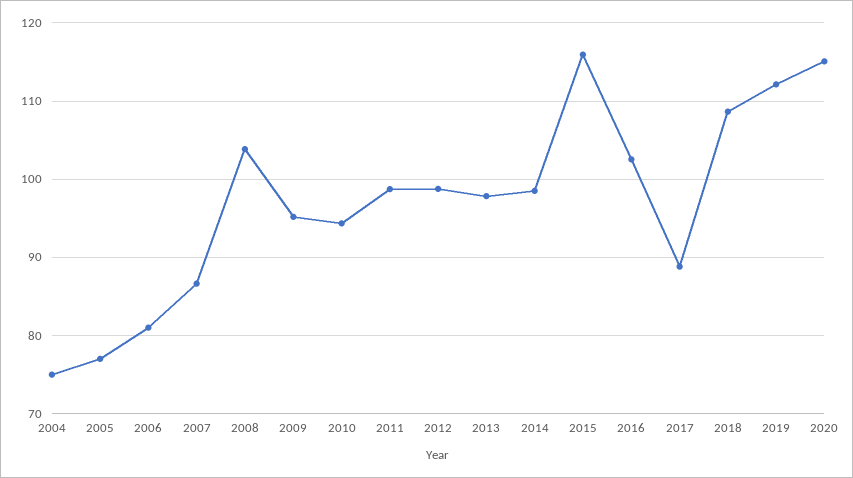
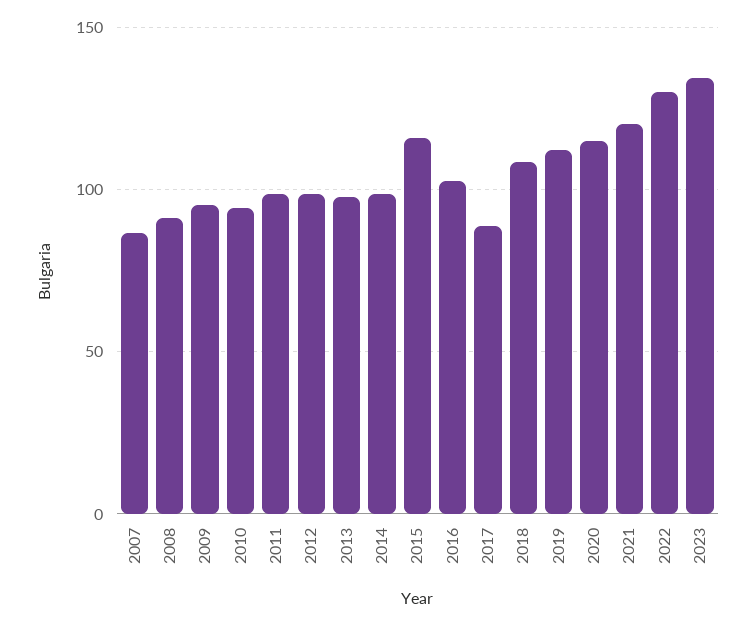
2004: 75 -> none
2005: 77 -> none
2006: 81 -> none
2008: 104 -> 90
2021: none -> 120
2022: none -> 130
2023: none -> 135

